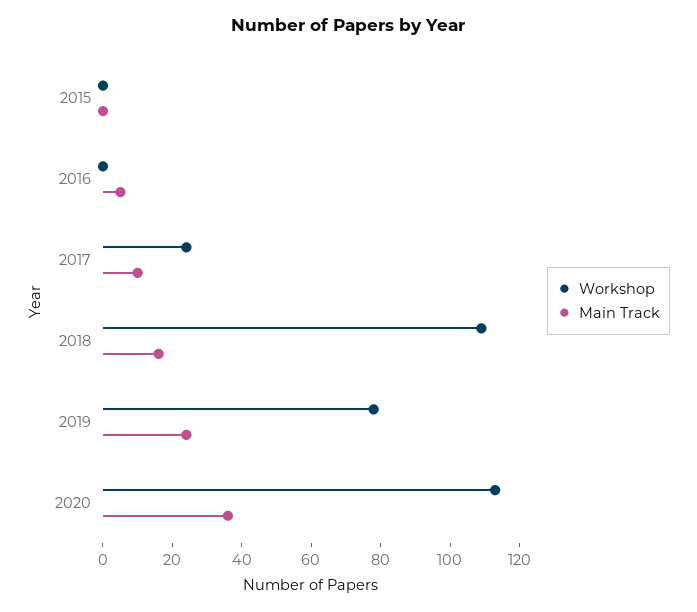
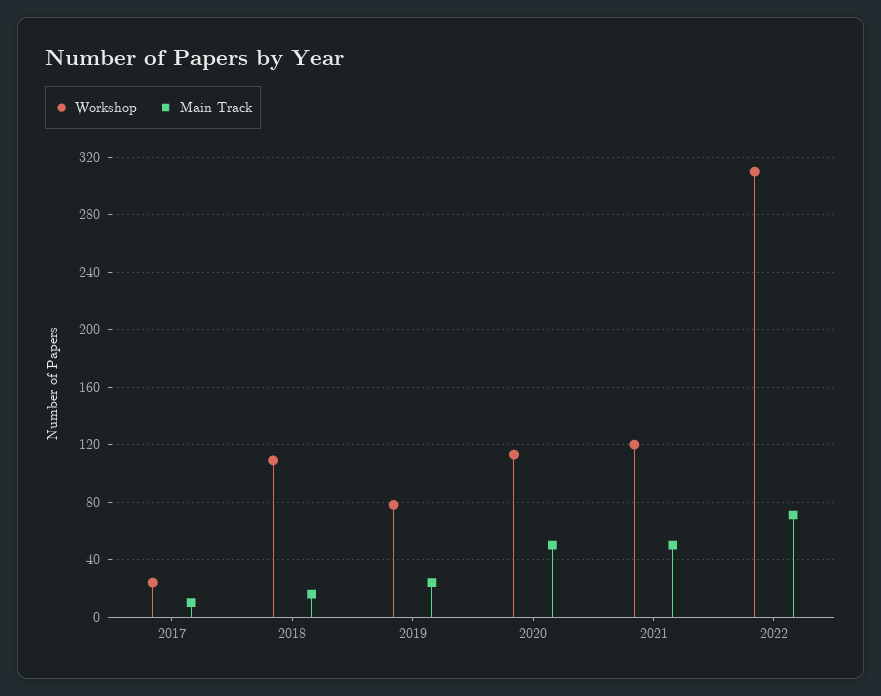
Workshop, 2015: 0 -> none
Main Track, 2015: 0 -> none
Workshop, 2016: 0 -> none
Main Track, 2016: 5 -> none
Main Track, 2020: 35 -> 50
Workshop, 2021: none -> 120
Main Track, 2021: none -> 50
Workshop, 2022: none -> 310
Main Track, 2022: none -> 70

